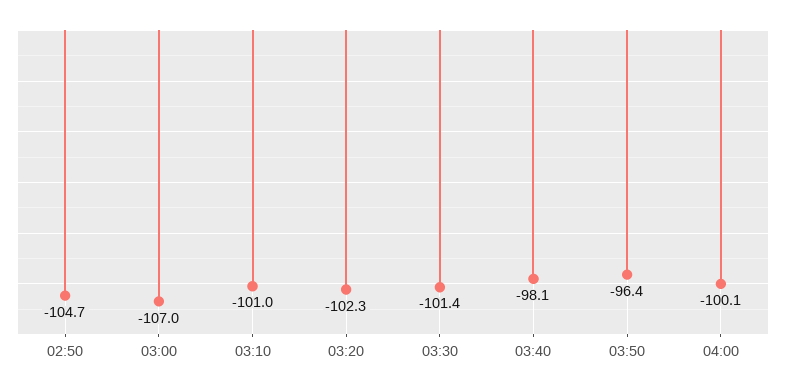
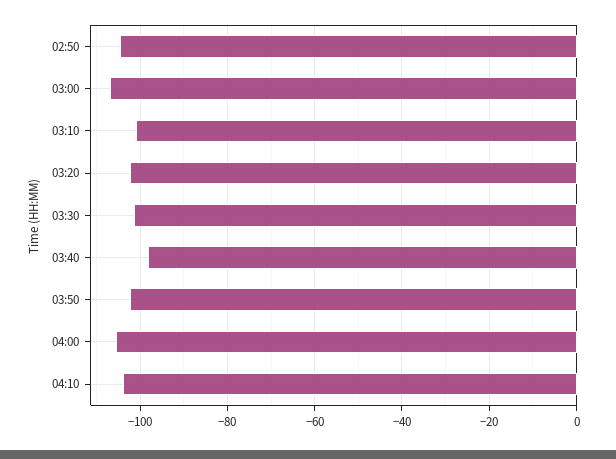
03:50: -96.4 -> -102
04:00: -100.1 -> -106
04:10: none -> -104

